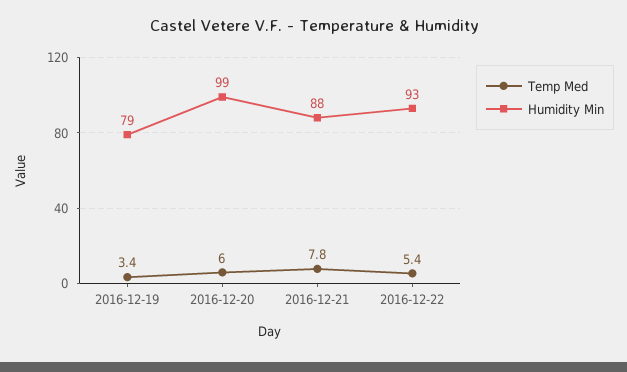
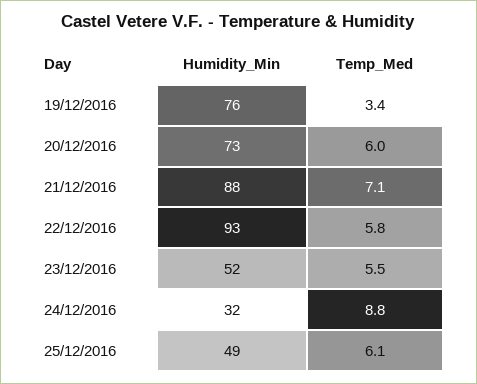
Humidity Min, 2016-12-19: 79 -> 76
Humidity Min, 2016-12-20: 99 -> 73
Temp Med, 2016-12-21: 7.8 -> 7.1
Temp Med, 2016-12-22: 5.4 -> 5.8
Humidity Min, 23/12/2016: none -> 52
Temp Med, 23/12/2016: none -> 5.5
Humidity Min, 24/12/2016: none -> 32
Temp Med, 24/12/2016: none -> 8.8
Humidity Min, 25/12/2016: none -> 49
Temp Med, 25/12/2016: none -> 6.1

